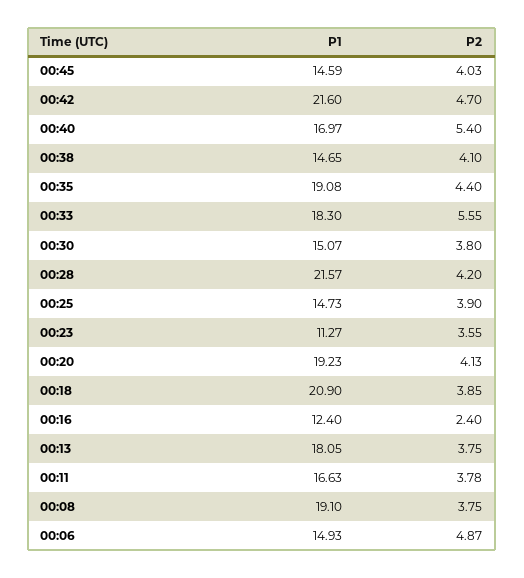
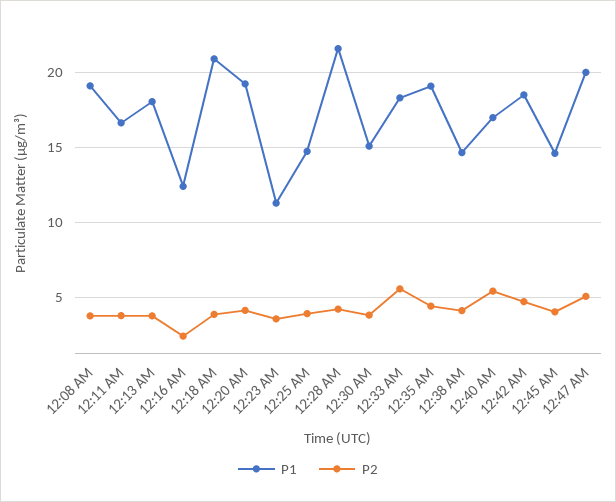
P1, 00:42: 21.6 -> 18.5
P1, 00:06: 14.93 -> none
P2, 00:06: 4.87 -> none
P1, 12:47 AM: none -> 20
P2, 12:47 AM: none -> 5

